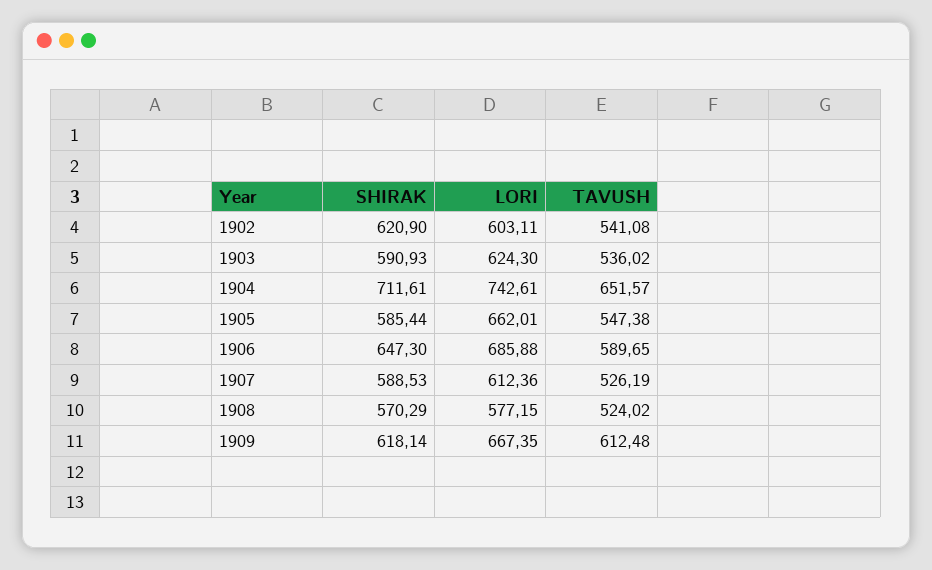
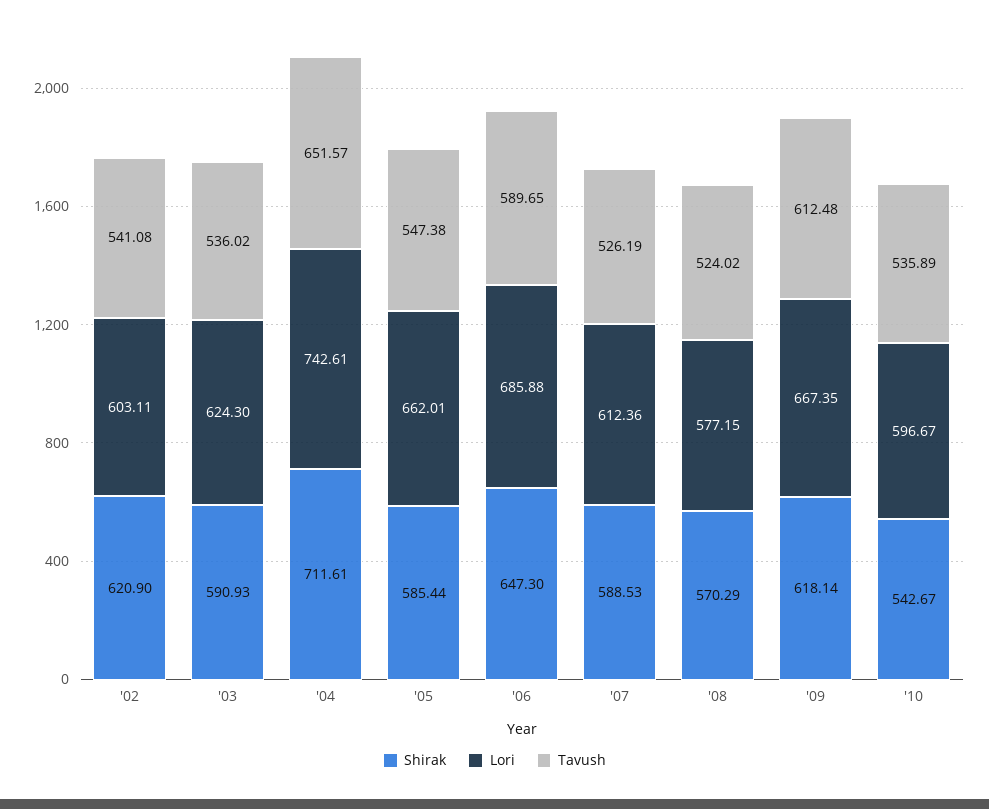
SHIRAK, '10: none -> 542.67
LORI, '10: none -> 596.67
TAVUSH, '10: none -> 535.89

